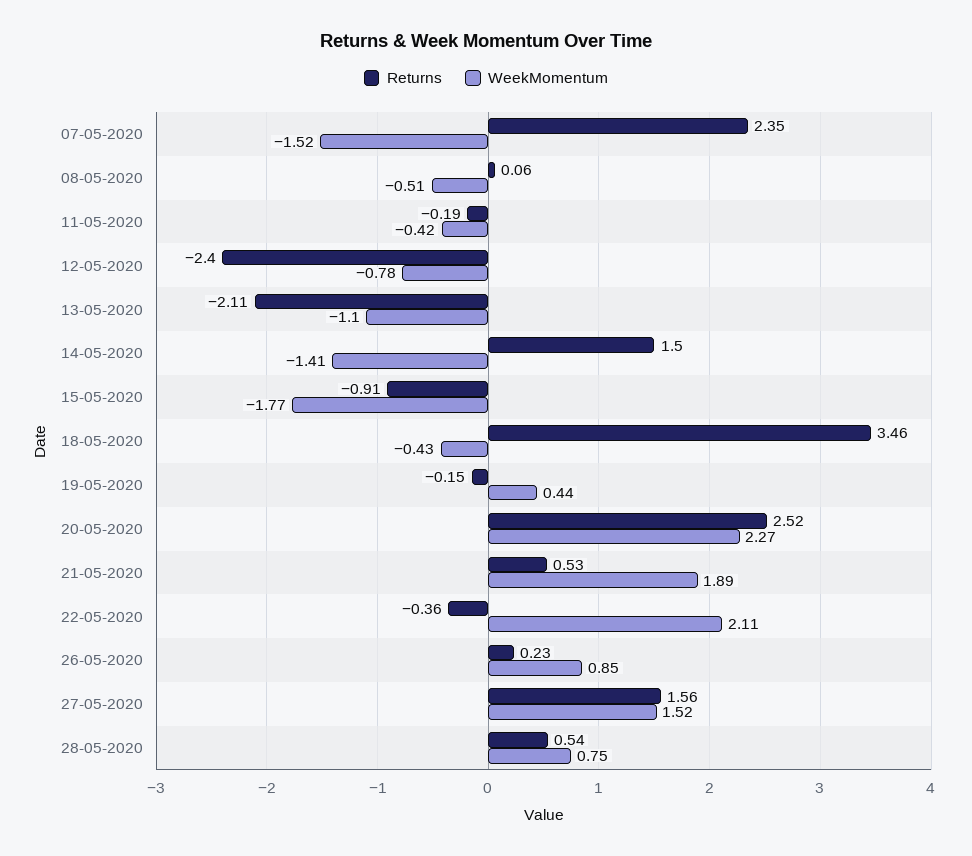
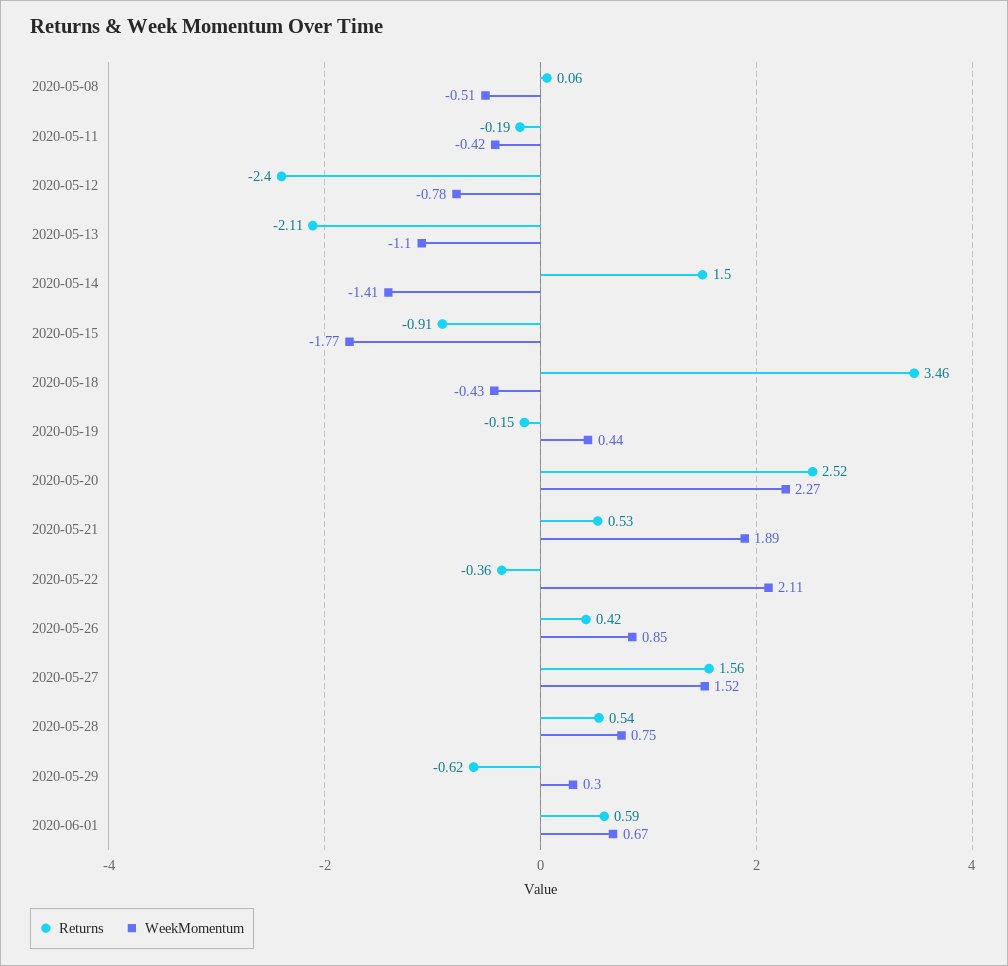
Returns, 07-05-2020: 2.35 -> none
WeekMomentum, 07-05-2020: -1.52 -> none
Returns, 26-05-2020: 0.23 -> 0.42
Returns, 2020-05-29: none -> -0.62
WeekMomentum, 2020-05-29: none -> 0.3
Returns, 2020-06-01: none -> 0.59
WeekMomentum, 2020-06-01: none -> 0.67

